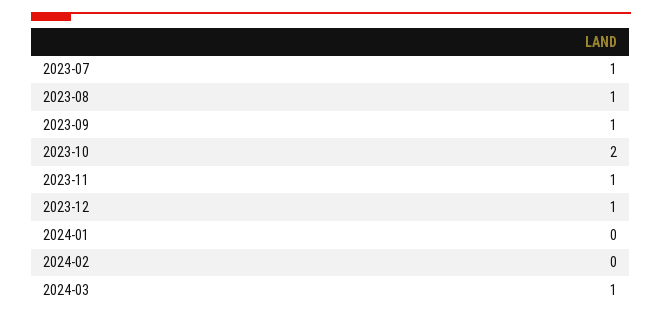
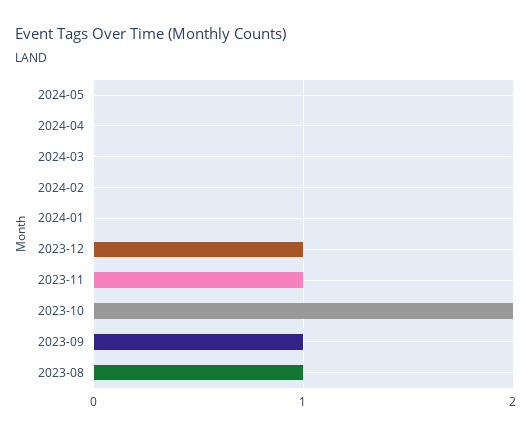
2023-07: 1 -> none
2024-03: 1 -> 0
2024-05: none -> 0
2024-04: none -> 0

